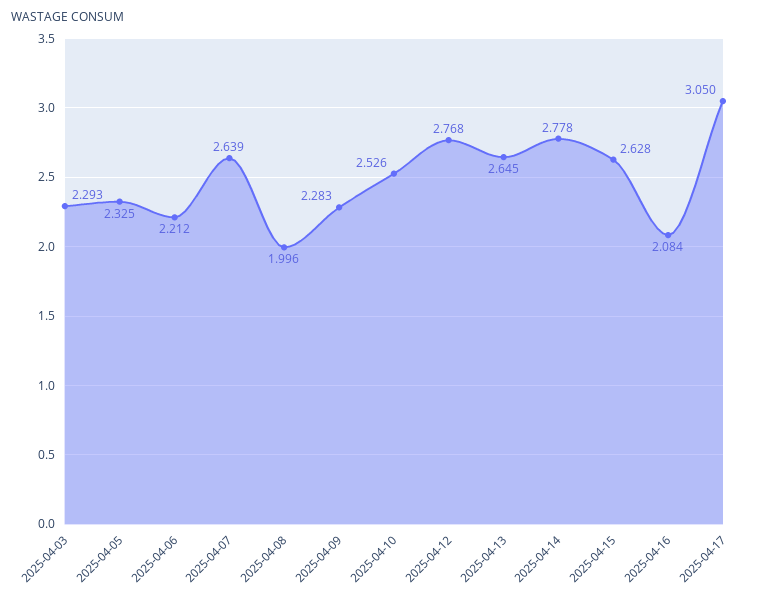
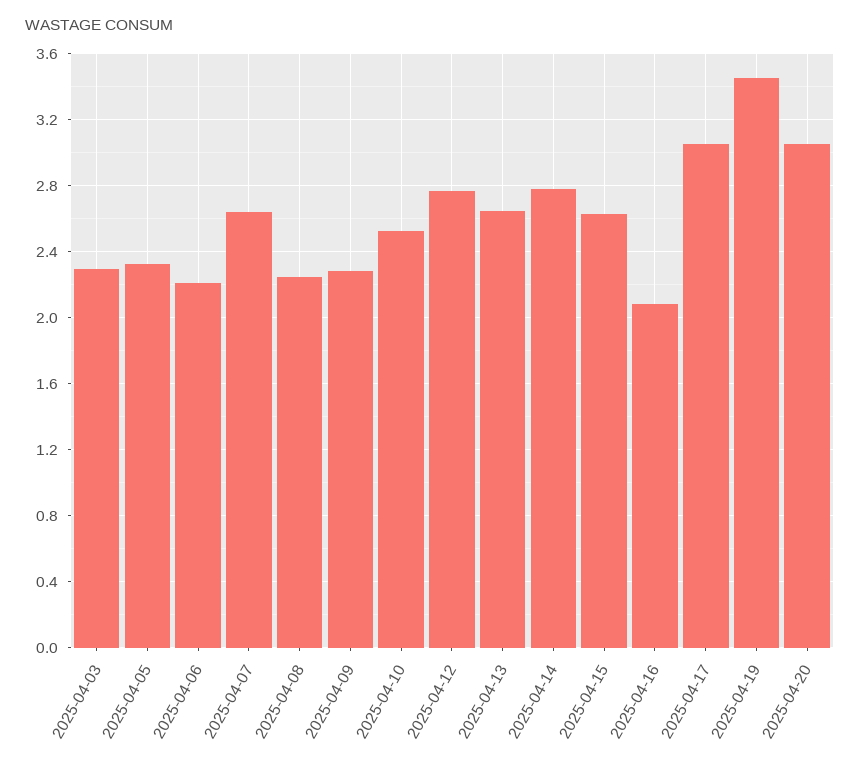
2025-04-08: 1.996 -> 2.25
2025-04-19: none -> 3.45
2025-04-20: none -> 3.05

